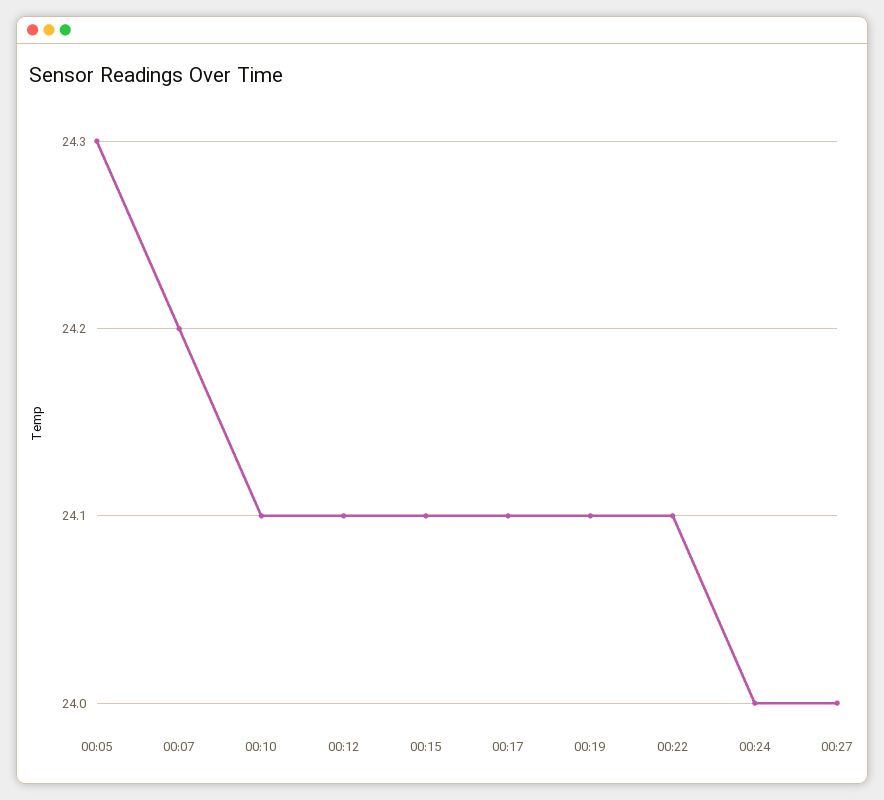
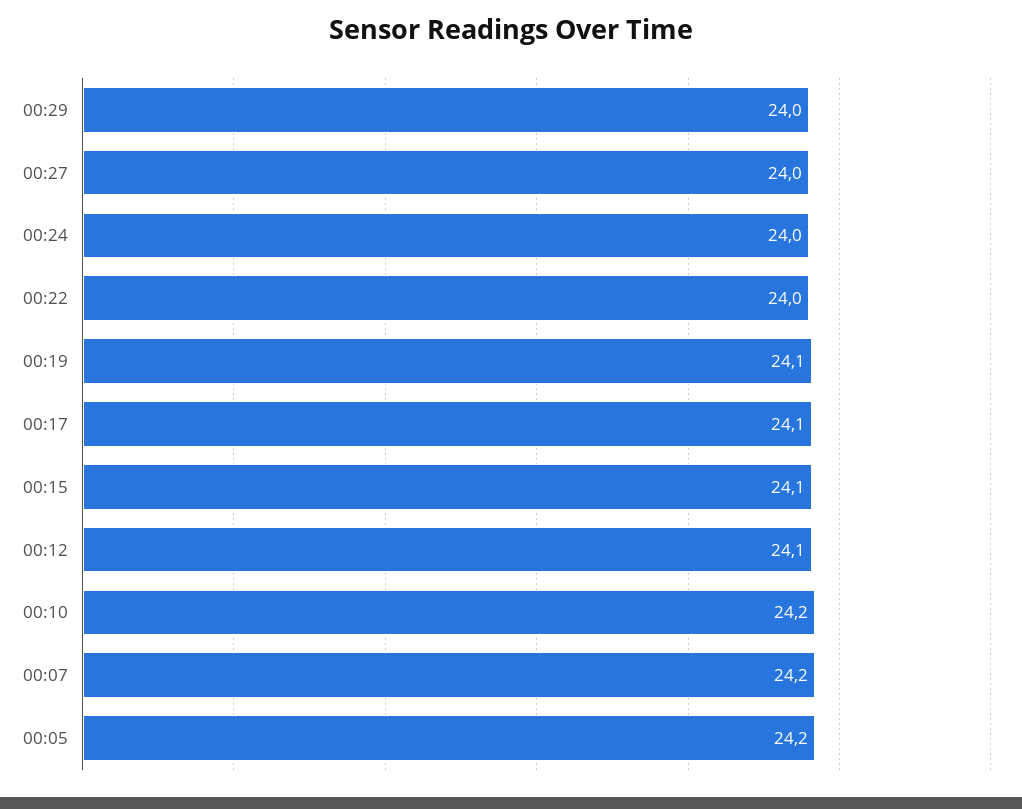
00:05: 24.3 -> 24.2
00:10: 24.1 -> 24.2
00:22: 24.1 -> 24
00:29: none -> 24

